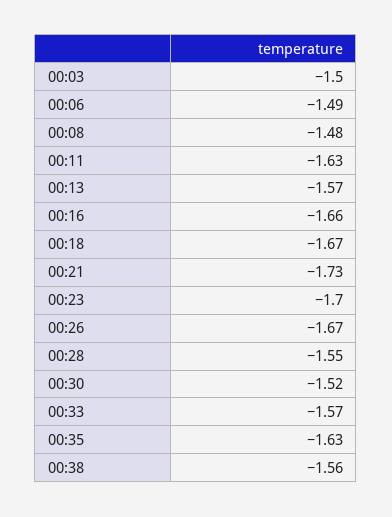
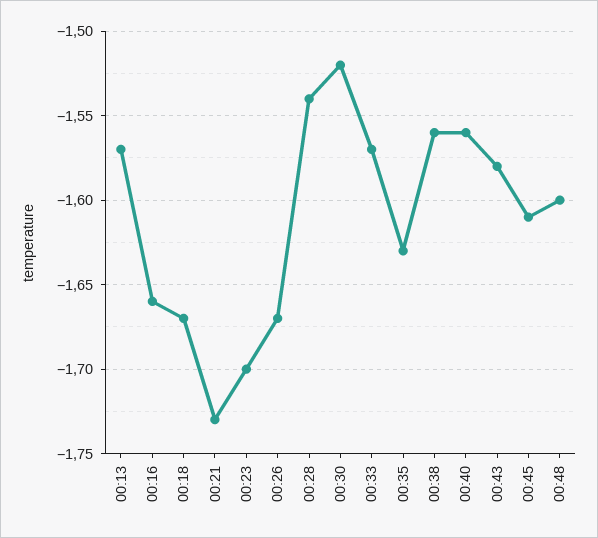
00:03: -1.5 -> none
00:06: -1.49 -> none
00:08: -1.48 -> none
00:11: -1.63 -> none
00:28: -1.55 -> -1.54
00:40: none -> -1.56
00:43: none -> -1.58
00:45: none -> -1.61
00:48: none -> -1.6

